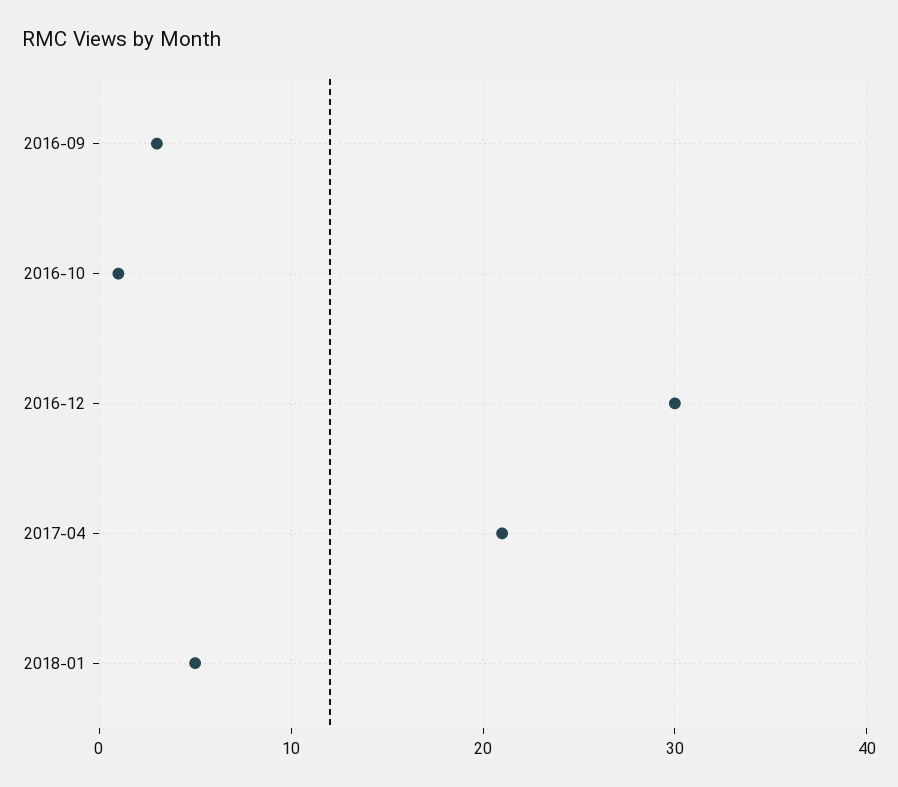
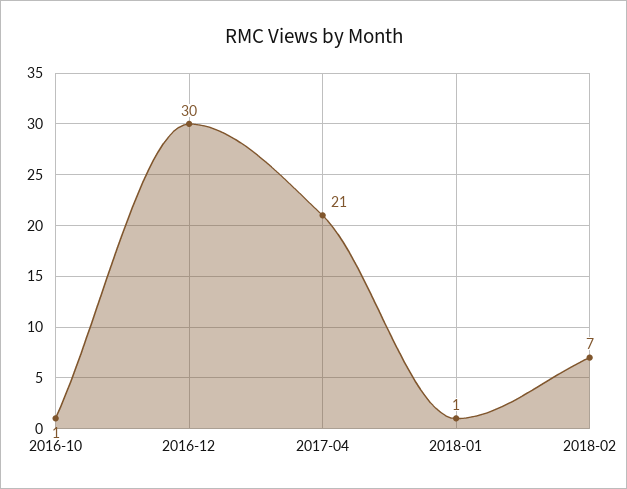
2016-09: 3 -> none
2018-01: 5 -> 1
2018-02: none -> 7

